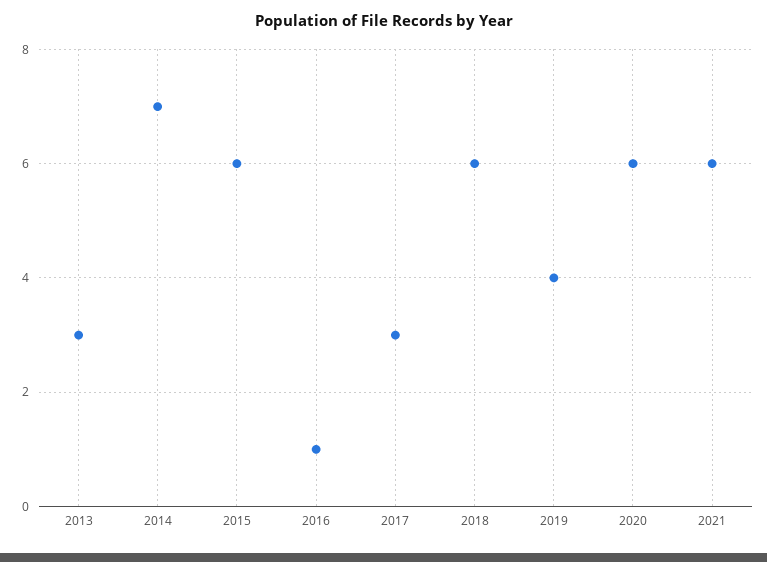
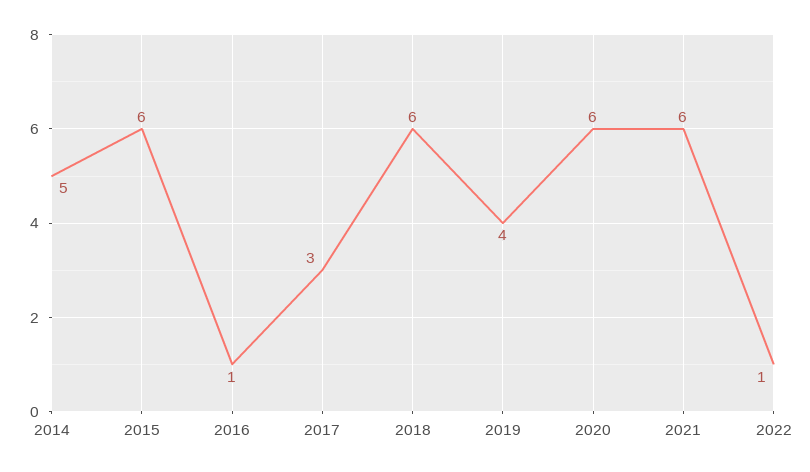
2013: 3 -> none
2014: 7 -> 5
2022: none -> 1

